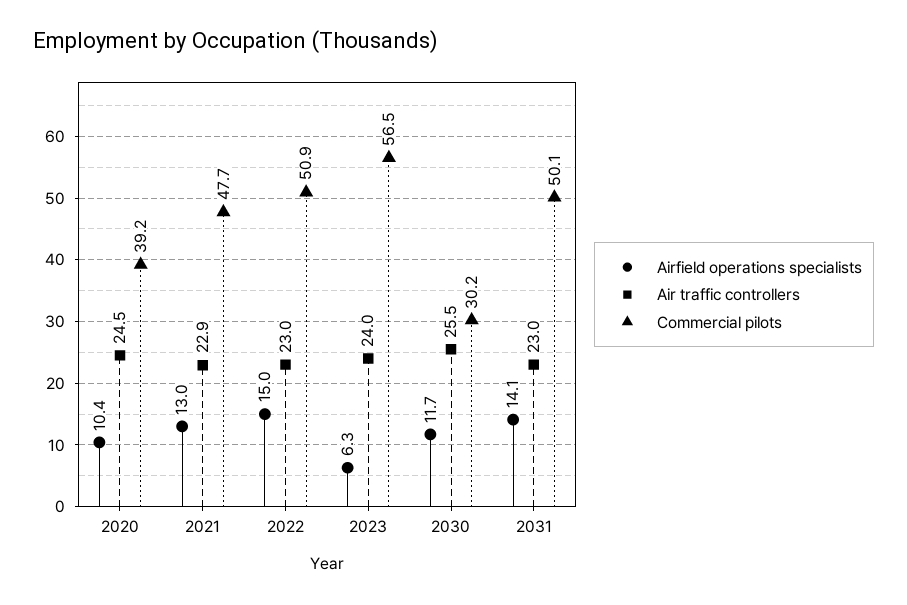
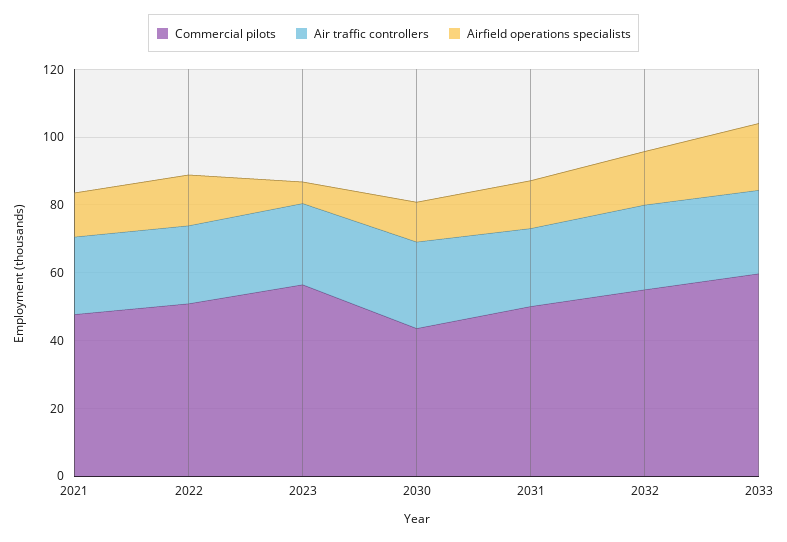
Airfield operations specialists, 2020: 10.4 -> none
Air traffic controllers, 2020: 24.5 -> none
Commercial pilots, 2020: 39.2 -> none
Commercial pilots, 2030: 30.2 -> 45
Commercial pilots, 2032: none -> 55
Air traffic controllers, 2032: none -> 25
Airfield operations specialists, 2032: none -> 15
Commercial pilots, 2033: none -> 60
Air traffic controllers, 2033: none -> 25
Airfield operations specialists, 2033: none -> 20

